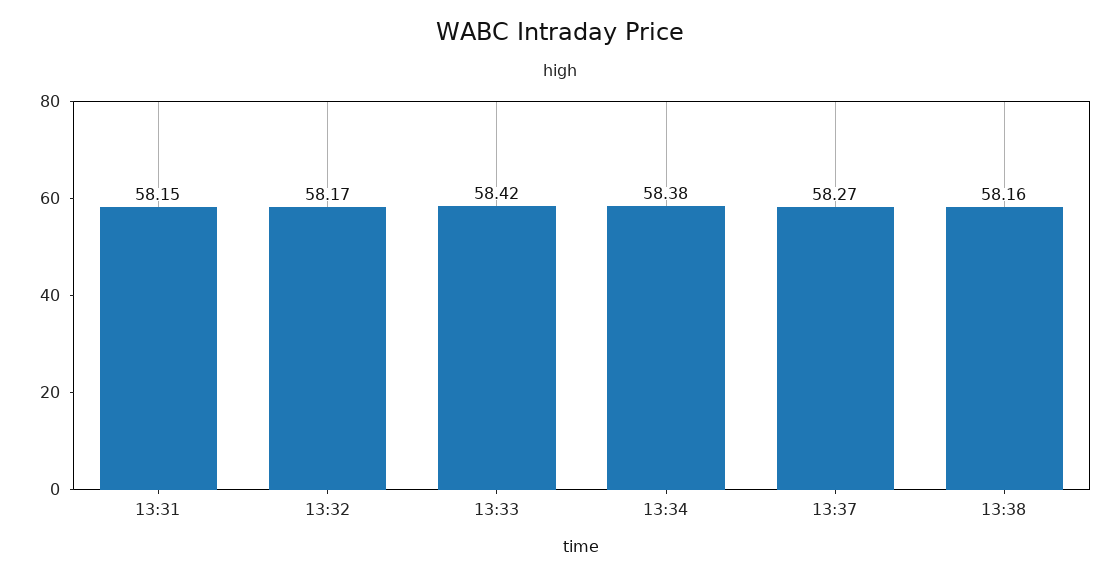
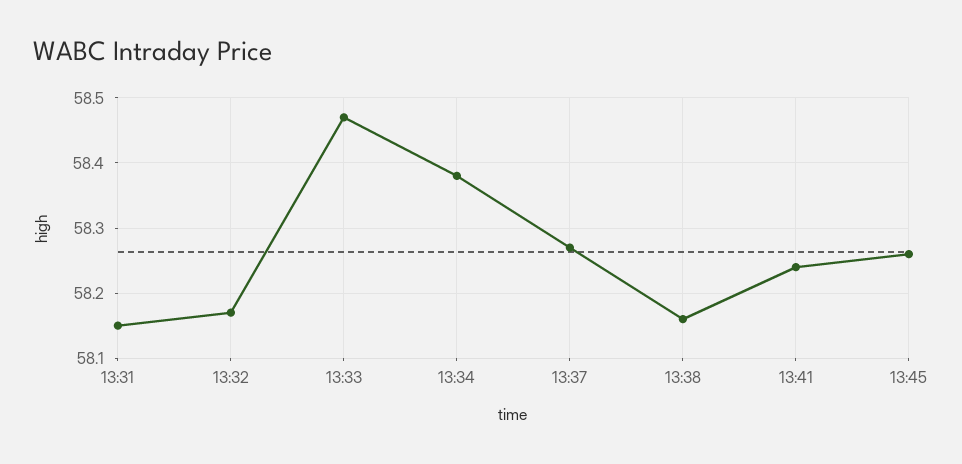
13:33: 58.42 -> 58.47
13:41: none -> 58.24
13:45: none -> 58.26

